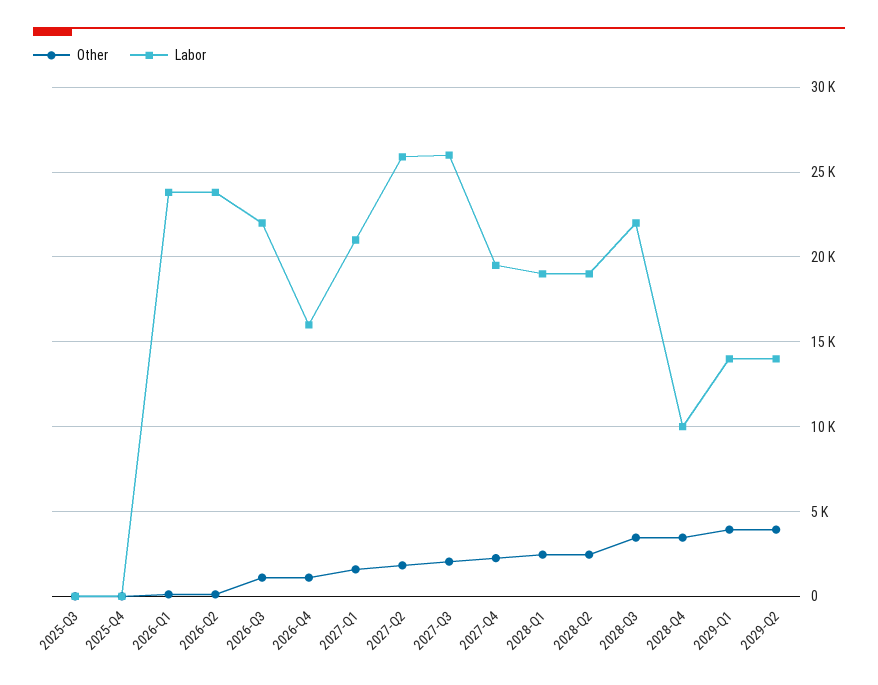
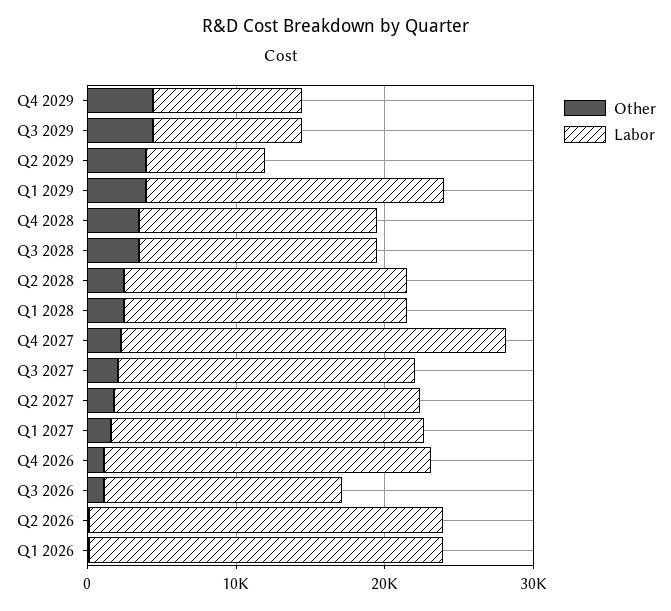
Other, 2025-Q3: 0 -> none
Labor, 2025-Q3: 0 -> none
Other, 2025-Q4: 0 -> none
Labor, 2025-Q4: 0 -> none
Labor, 2026-Q3: 22000 -> 16000
Labor, 2026-Q4: 16000 -> 22000
Labor, 2027-Q2: 26000 -> 20000
Labor, 2027-Q3: 26000 -> 20000
Labor, 2027-Q4: 19500 -> 26000
Labor, 2028-Q3: 22000 -> 16000
Labor, 2028-Q4: 10000 -> 16000
Labor, 2029-Q1: 14000 -> 20000
Labor, 2029-Q2: 14000 -> 8000
Other, Q4 2029: none -> 4000
Labor, Q4 2029: none -> 10000
Other, Q3 2029: none -> 4000
Labor, Q3 2029: none -> 10000

